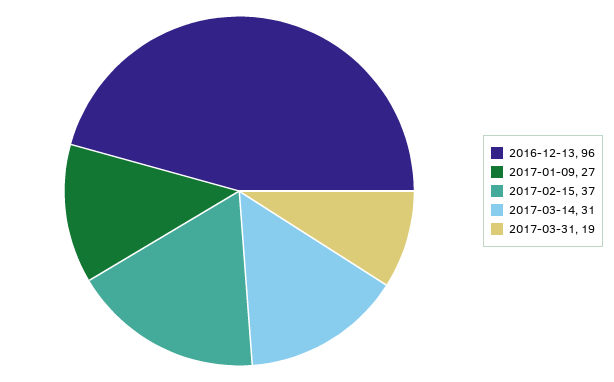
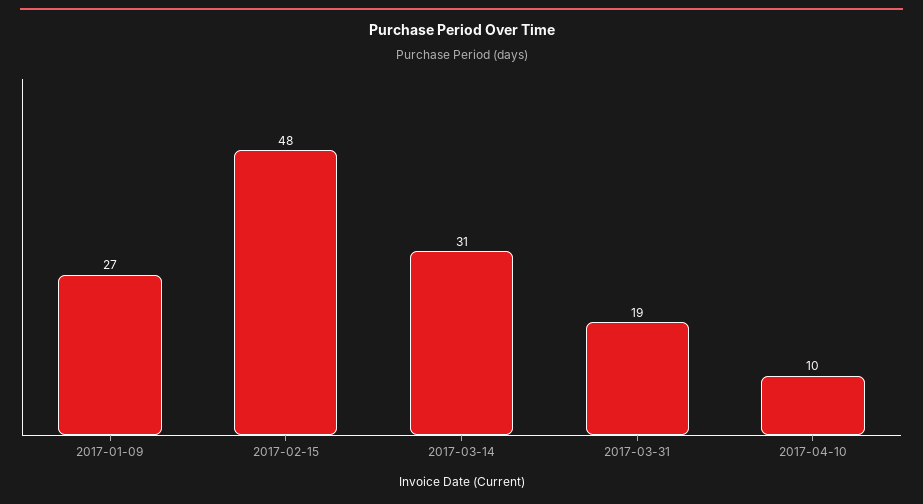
2016-12-13: 96 -> none
2017-02-15: 37 -> 48
2017-04-10: none -> 10

